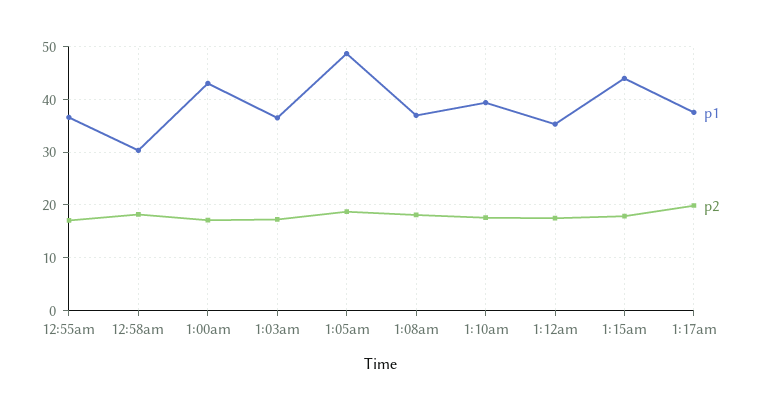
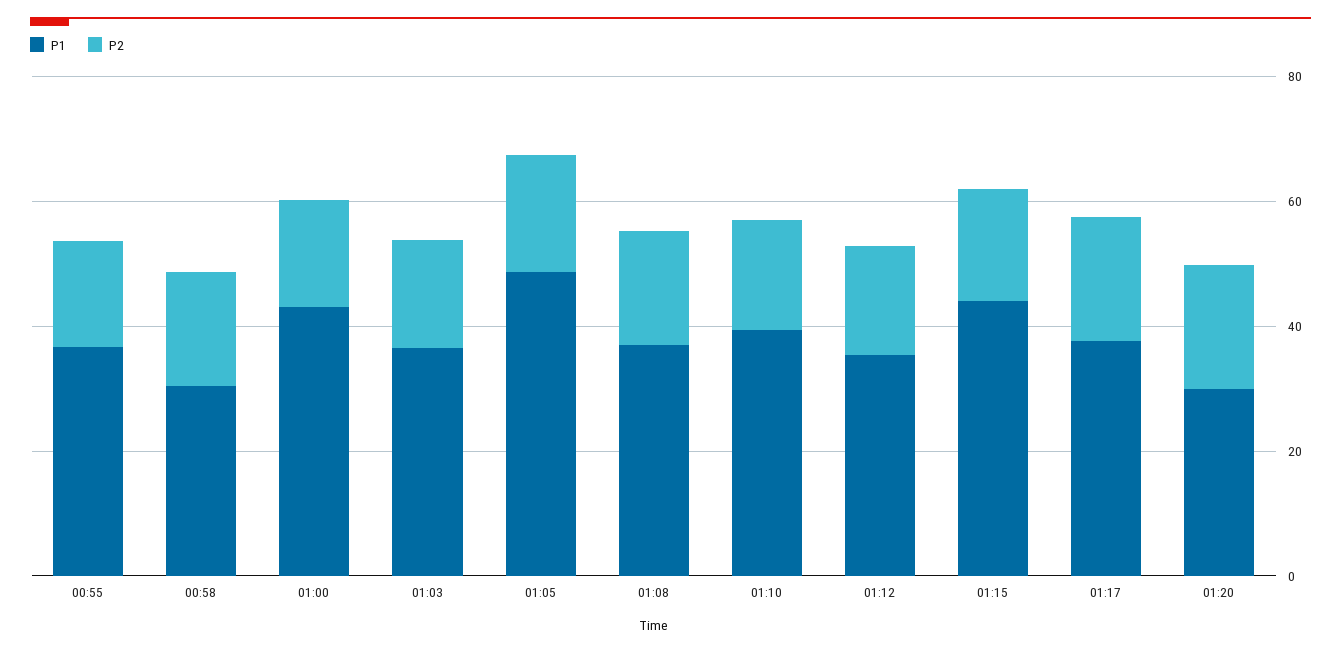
p1, 01:20: none -> 30
p2, 01:20: none -> 20

